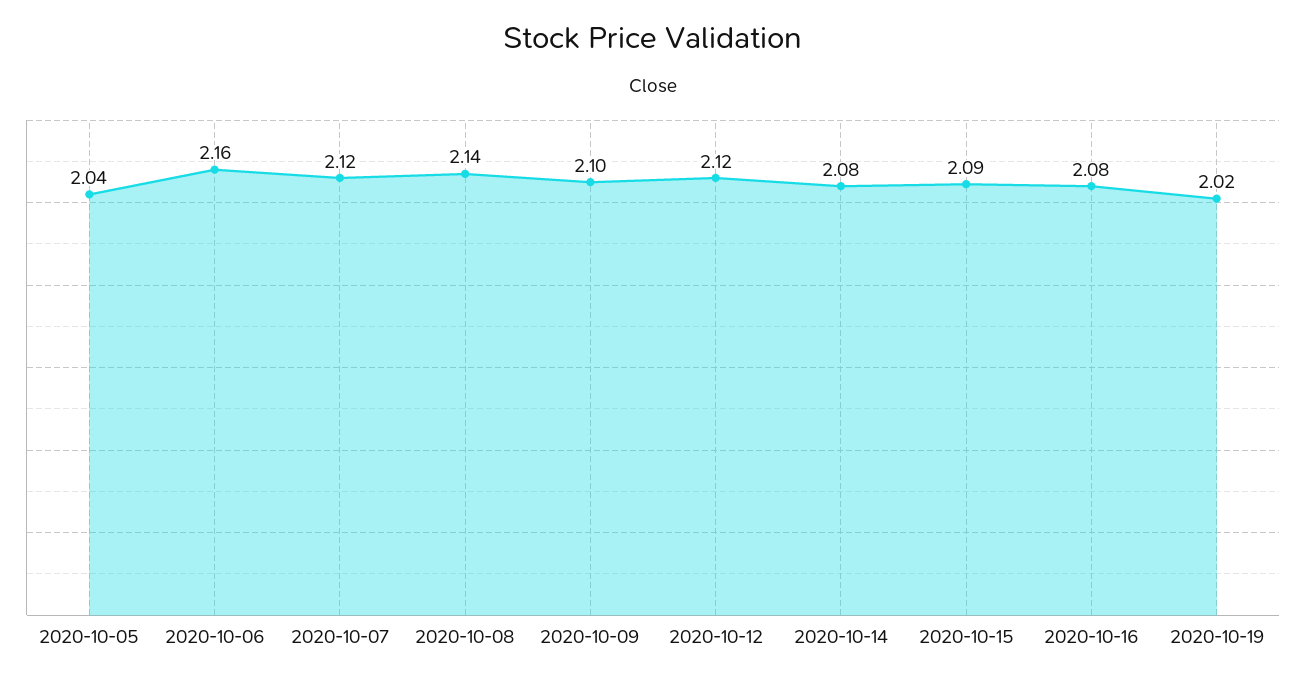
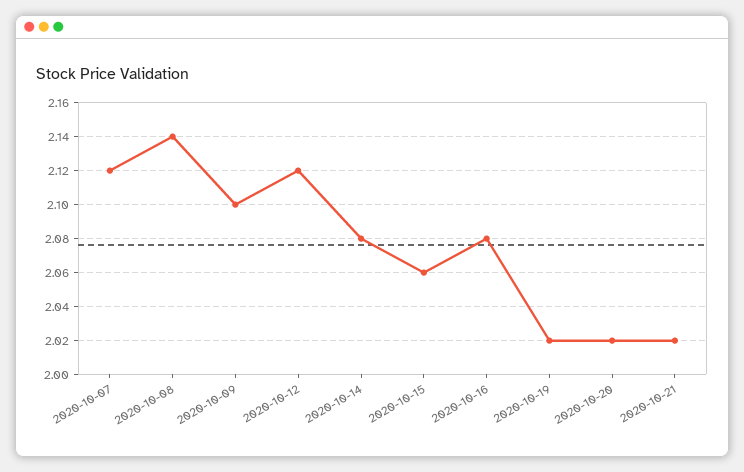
2020-10-05: 2.04 -> none
2020-10-06: 2.16 -> none
2020-10-15: 2.09 -> 2.06
2020-10-20: none -> 2.02
2020-10-21: none -> 2.02

